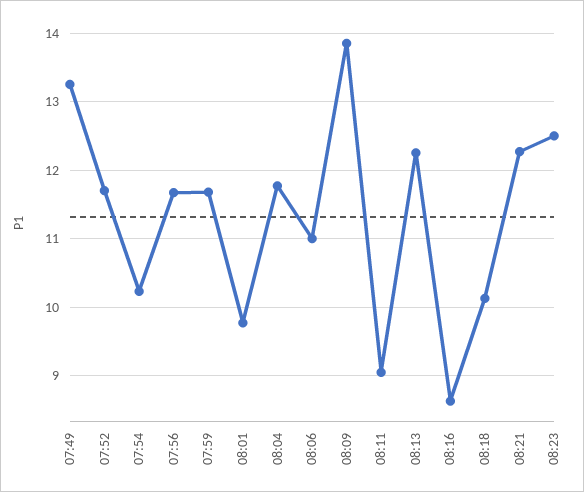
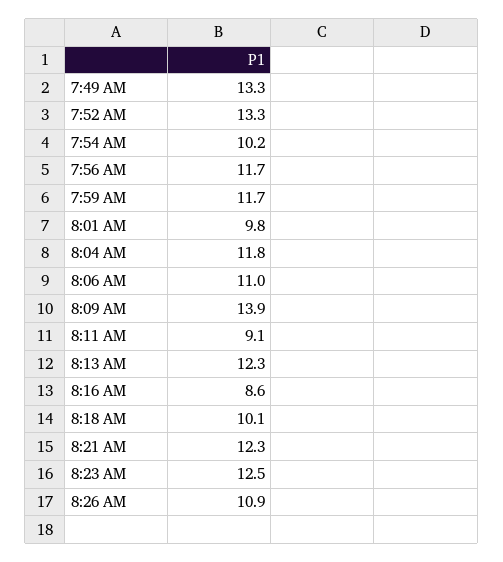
07:52: 11.7 -> 13.3
8:26 AM: none -> 10.9

